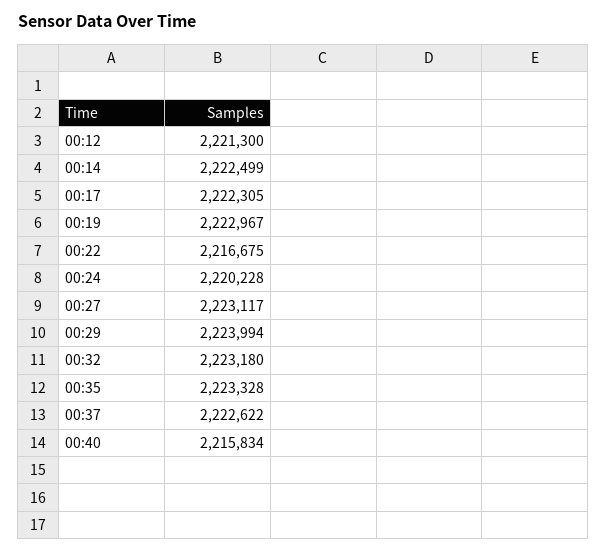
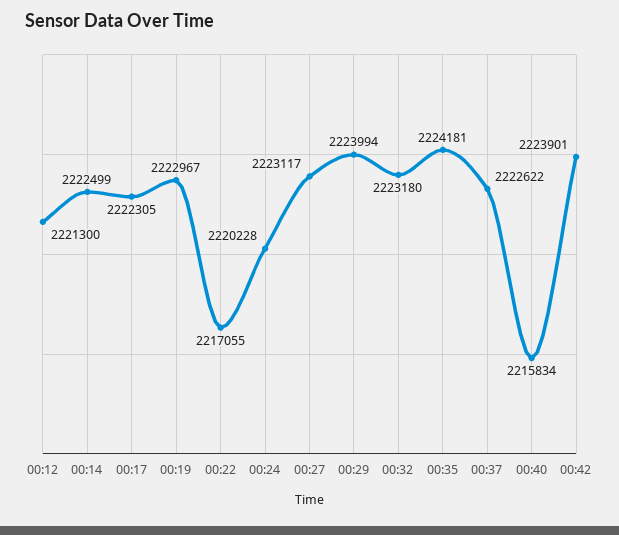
00:22: 2216675 -> 2217055
00:35: 2223328 -> 2224181
00:42: none -> 2223901

